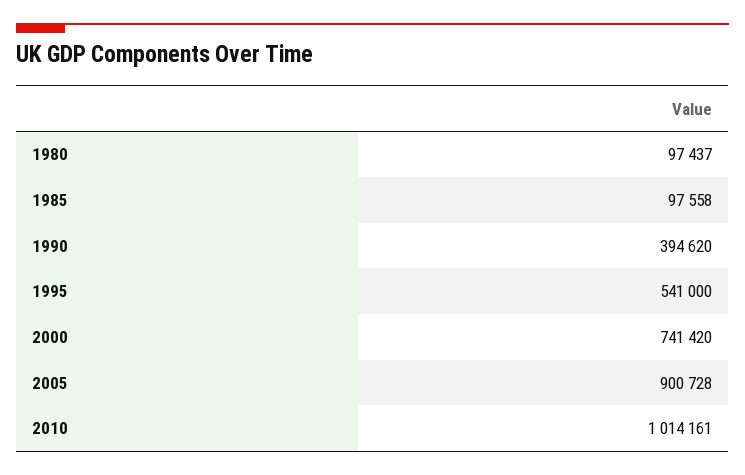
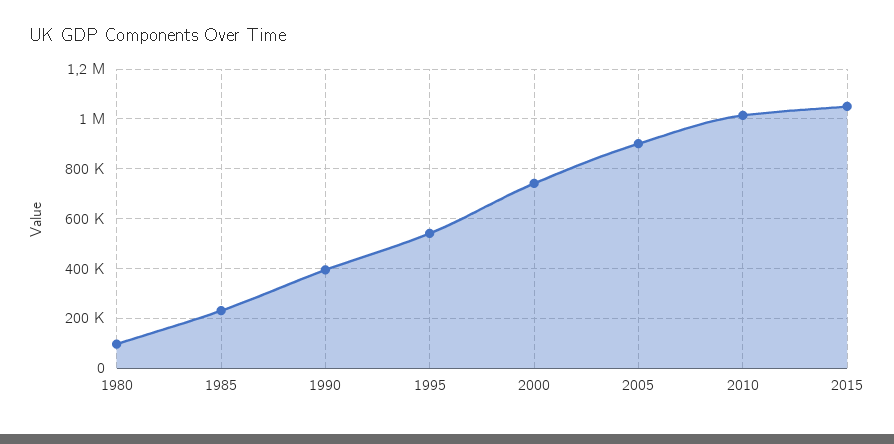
1985: 97558 -> 225000
2015: none -> 1050000

